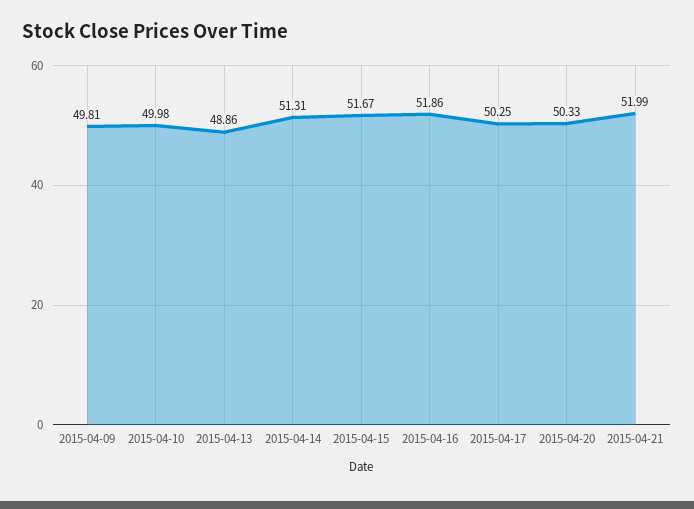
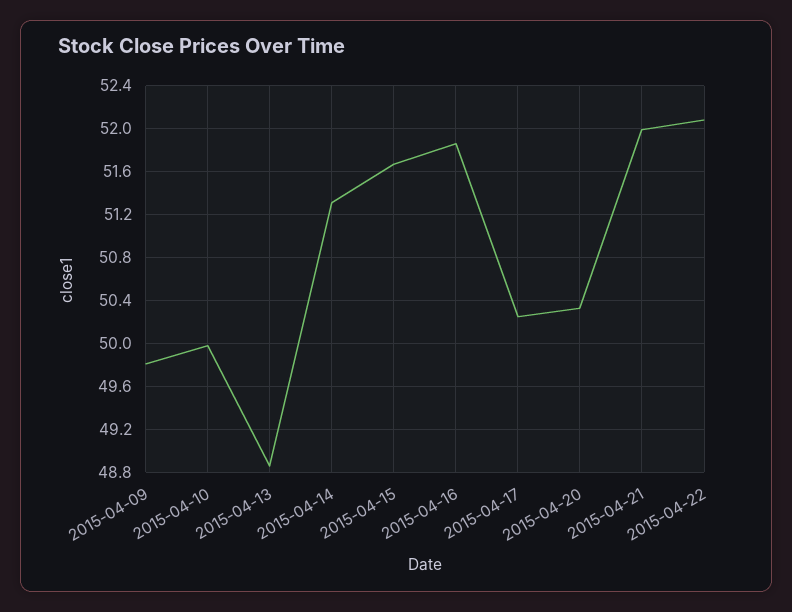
2015-04-22: none -> 52.1

